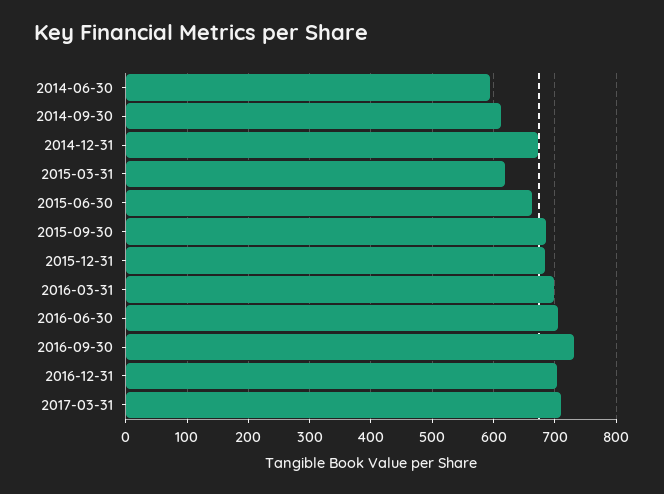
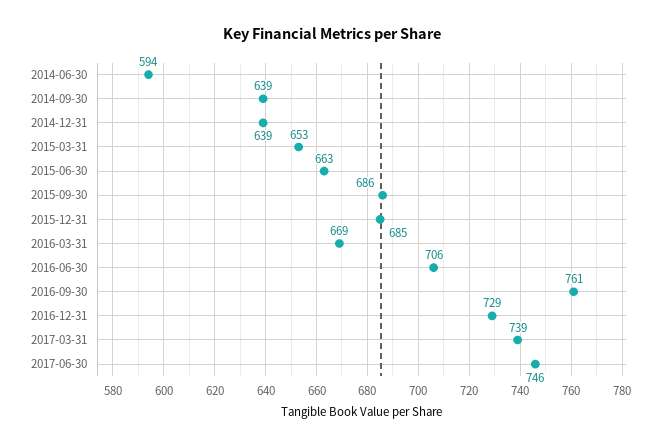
2014-09-30: 610 -> 639
2014-12-31: 670 -> 639
2015-03-31: 620 -> 653
2016-03-31: 700 -> 669
2016-09-30: 730 -> 761
2016-12-31: 700 -> 729
2017-03-31: 710 -> 739
2017-06-30: none -> 746

